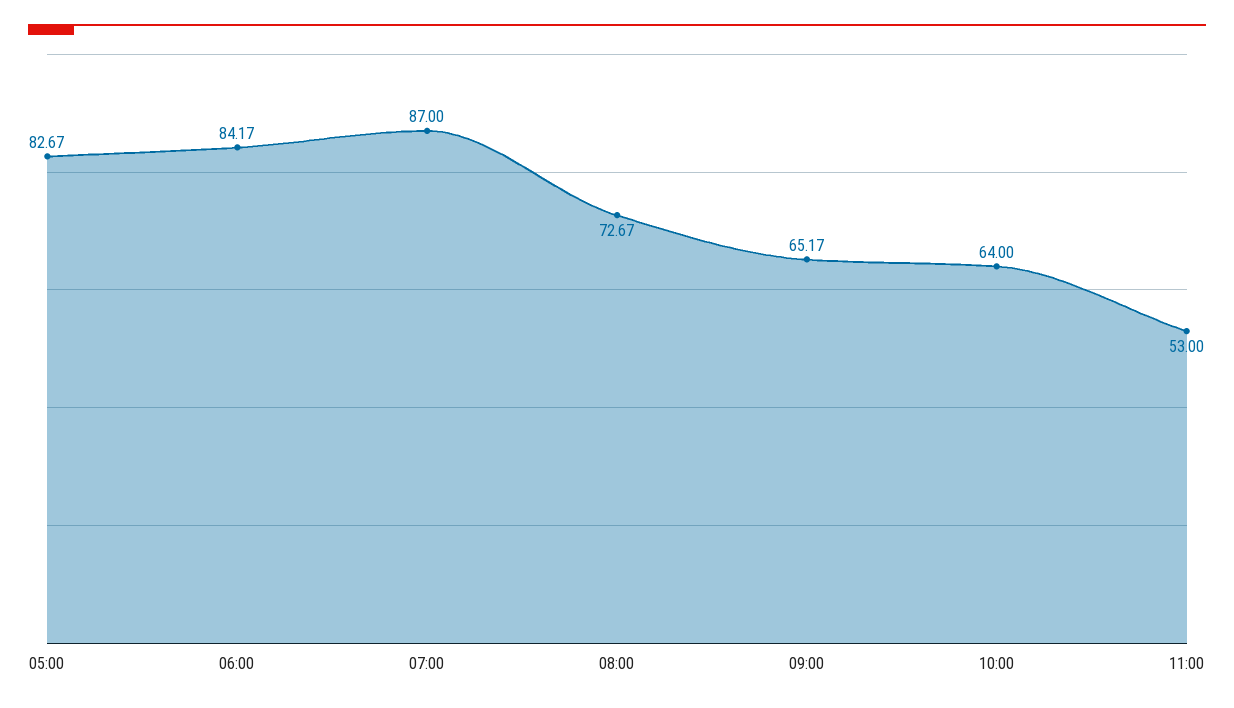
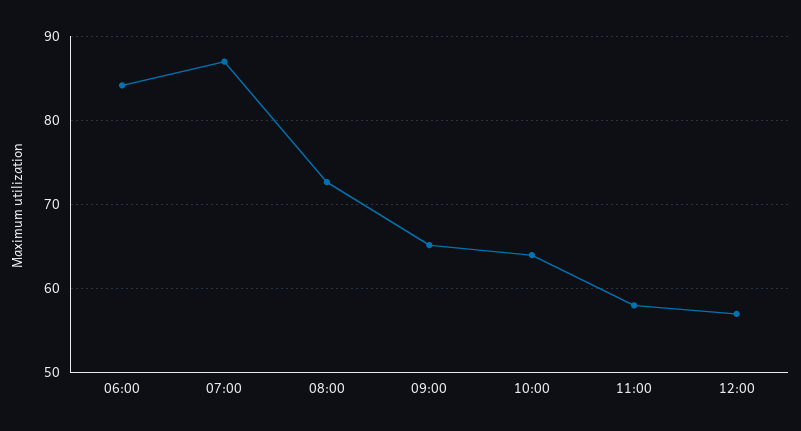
05:00: 82.67 -> none
11:00: 53 -> 58
12:00: none -> 57

